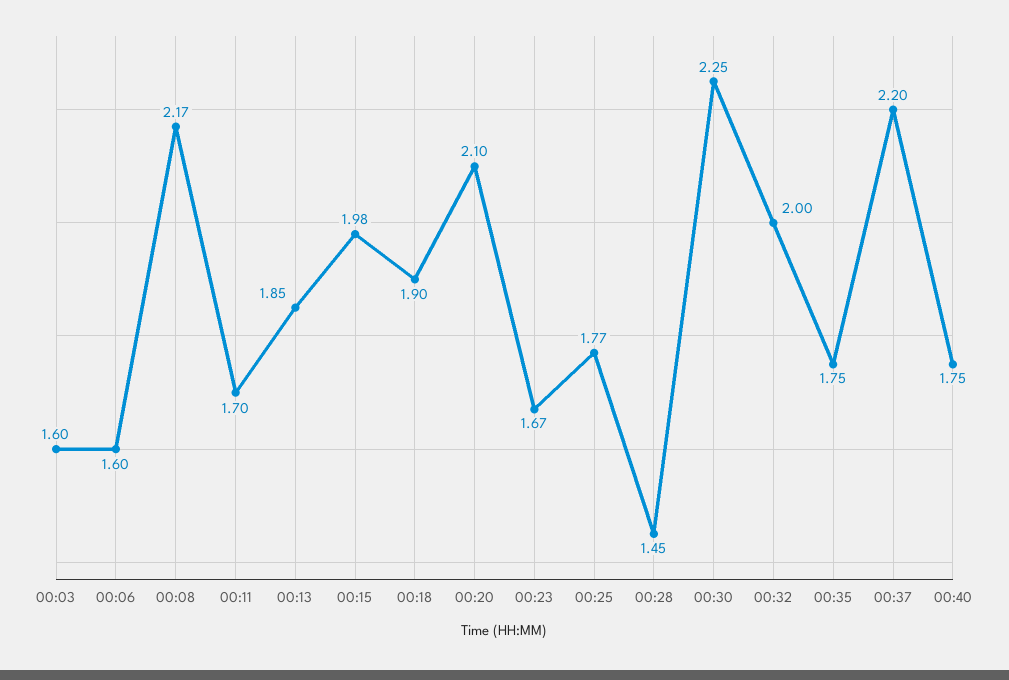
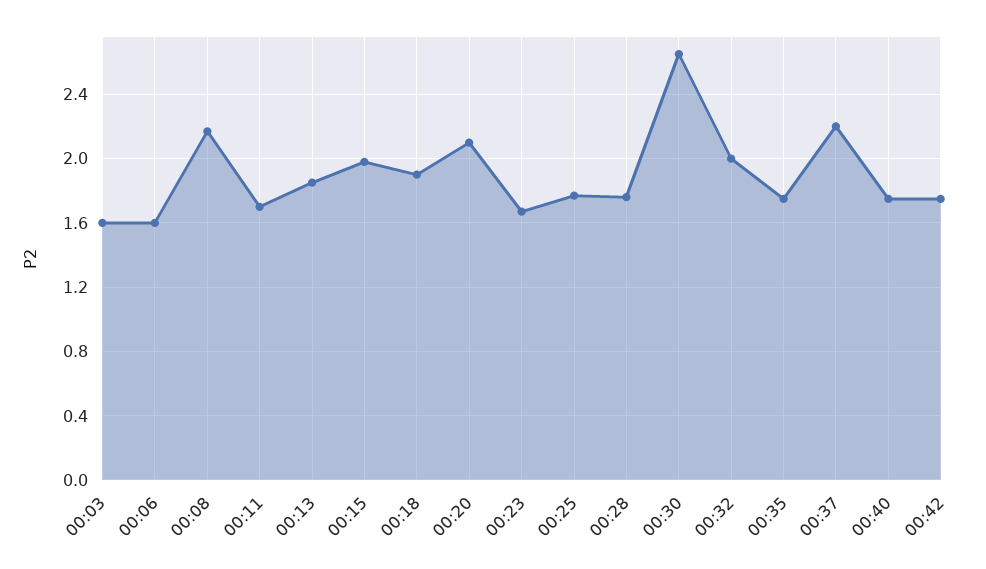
00:28: 1.45 -> 1.75
00:30: 2.25 -> 2.65
00:42: none -> 1.75

